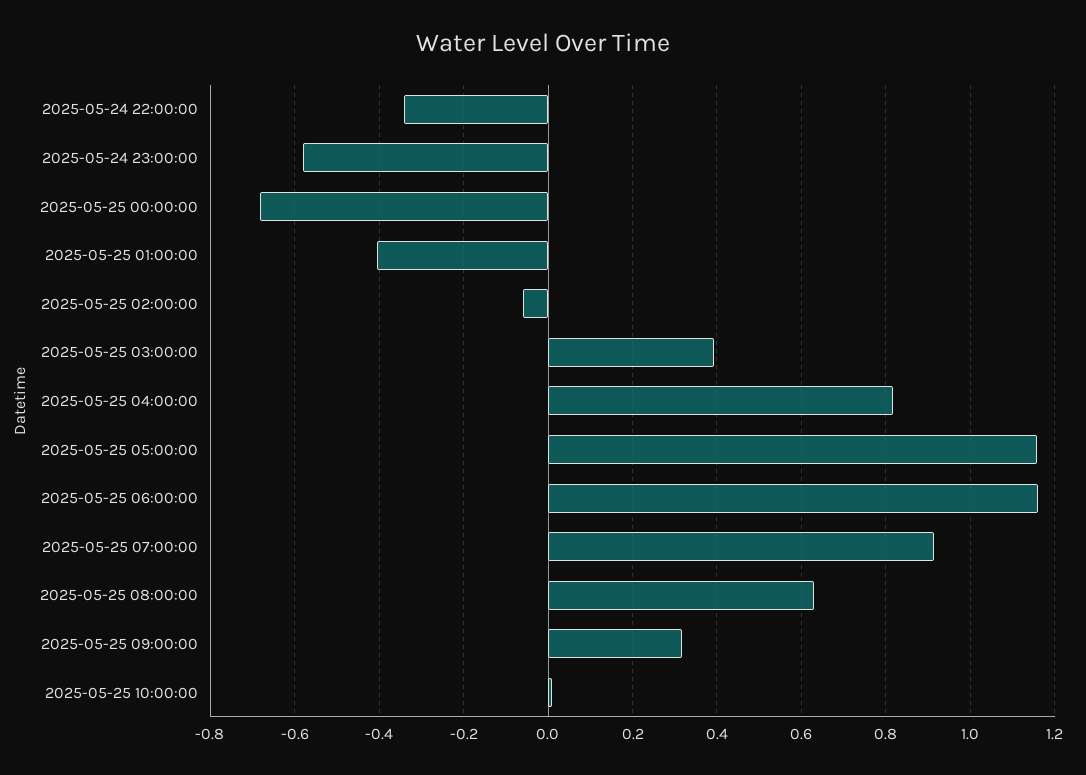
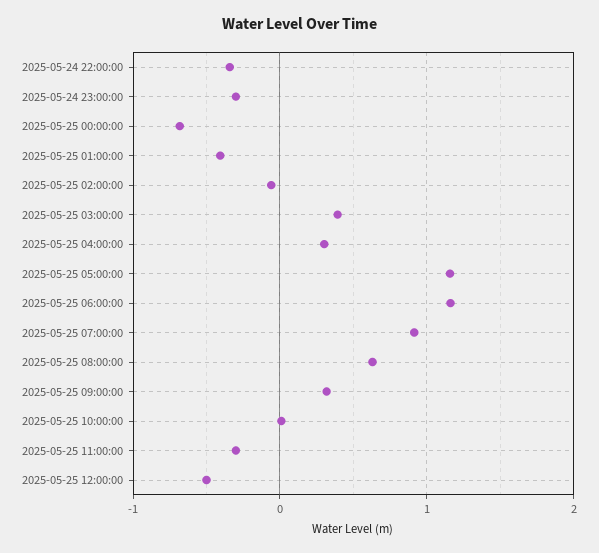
2025-05-24 23:00:00: -0.58 -> -0.3
2025-05-25 04:00:00: 0.82 -> 0.3
2025-05-25 11:00:00: none -> -0.3
2025-05-25 12:00:00: none -> -0.5

